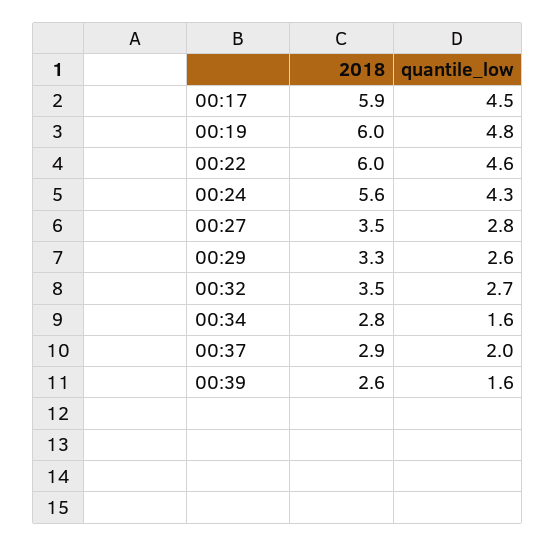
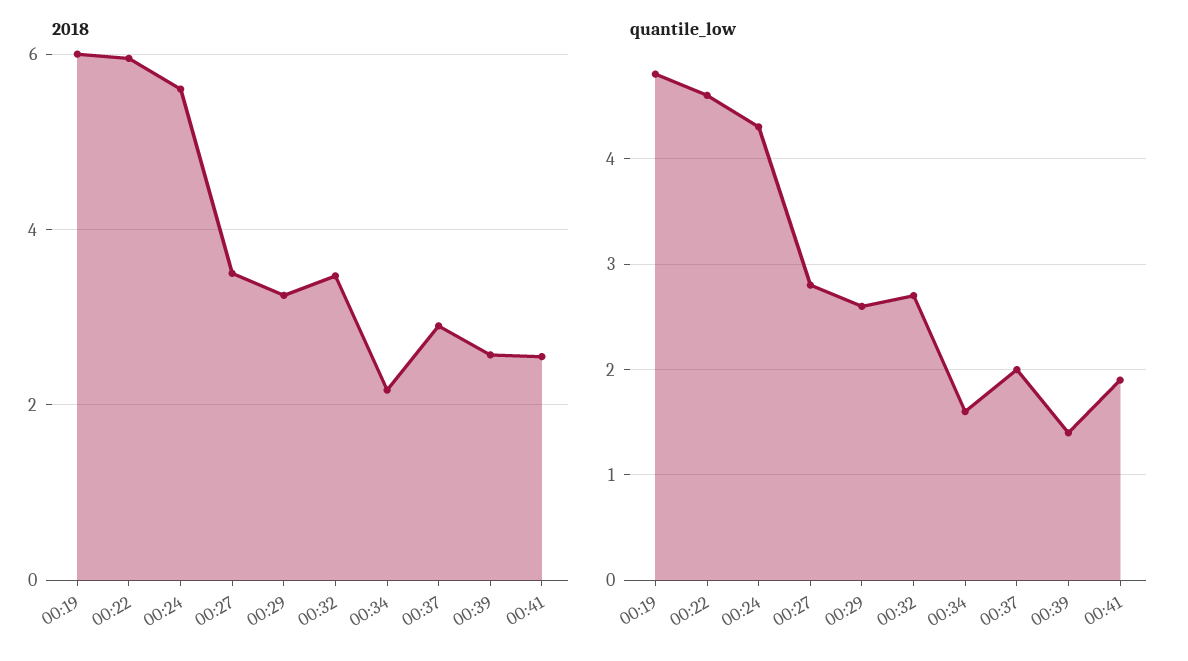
2018, 00:17: 5.9 -> none
quantile_low, 00:17: 4.5 -> none
2018, 00:34: 2.8 -> 2.2
quantile_low, 00:39: 1.6 -> 1.4
2018, 00:41: none -> 2.6
quantile_low, 00:41: none -> 1.9

